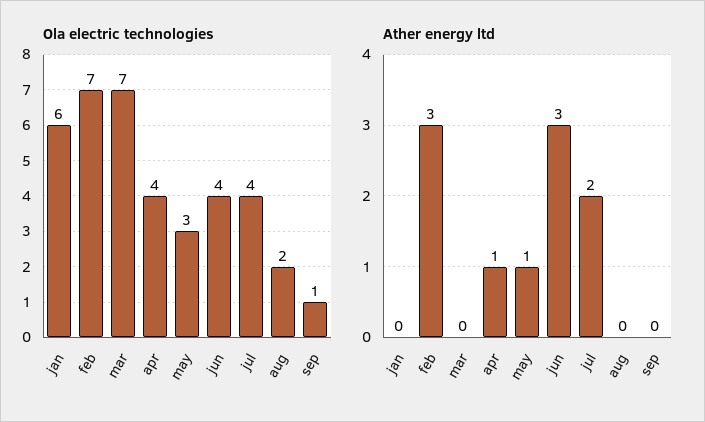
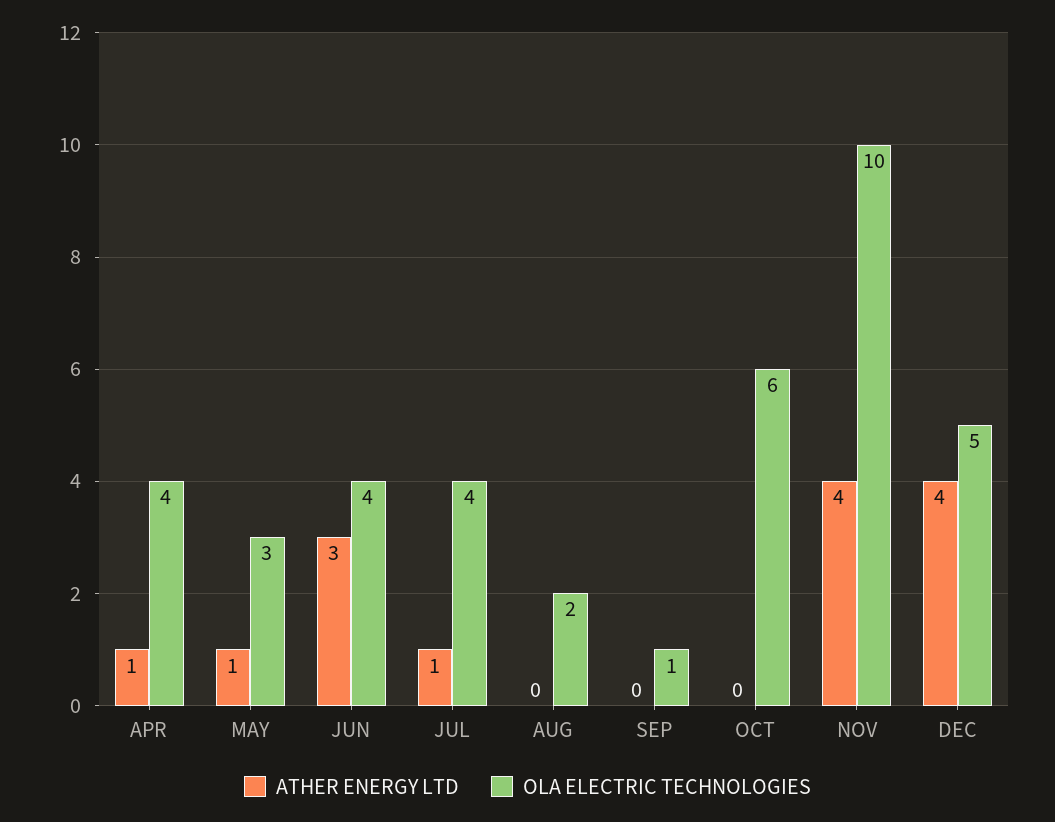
Ola electric technologies, jan: 6 -> none
Ola electric technologies, feb: 7 -> none
Ola electric technologies, mar: 7 -> none
Ather energy ltd, jan: 0 -> none
Ather energy ltd, feb: 3 -> none
Ather energy ltd, mar: 0 -> none
Ather energy ltd, jul: 2 -> 1
Ather energy ltd, OCT: none -> 0
Ola electric technologies, OCT: none -> 6
Ather energy ltd, NOV: none -> 4
Ola electric technologies, NOV: none -> 10
Ather energy ltd, DEC: none -> 4
Ola electric technologies, DEC: none -> 5

